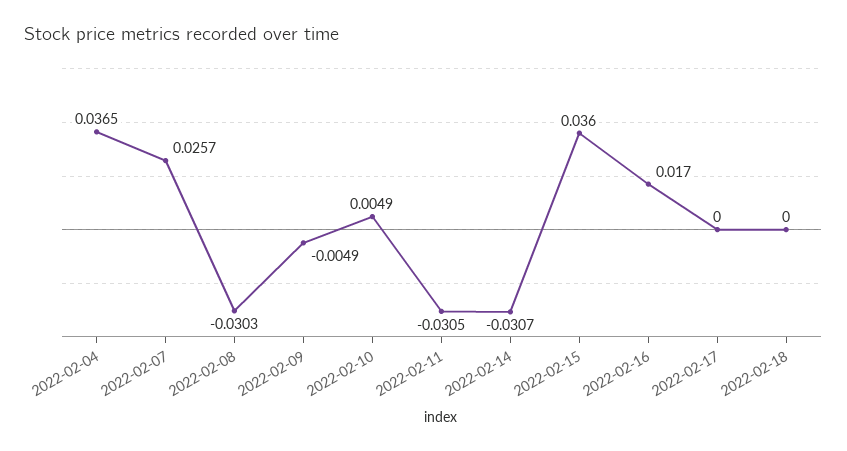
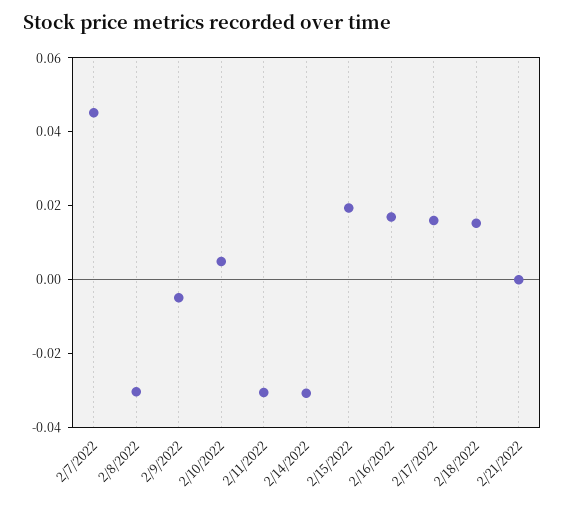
2022-02-04: 0.0365 -> none
2022-02-07: 0.0257 -> 0.045
2022-02-15: 0.036 -> 0.02
2022-02-17: 0 -> 0.015
2022-02-18: 0 -> 0.015
2/21/2022: none -> 0

